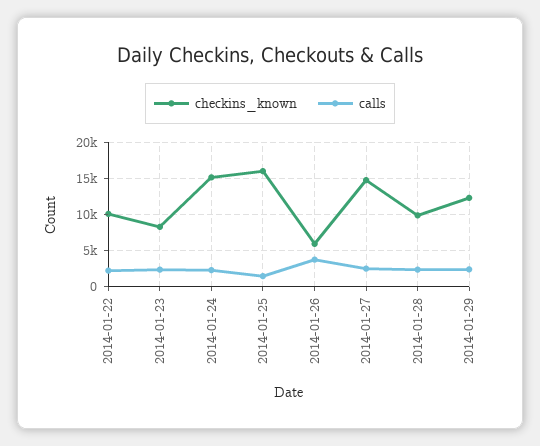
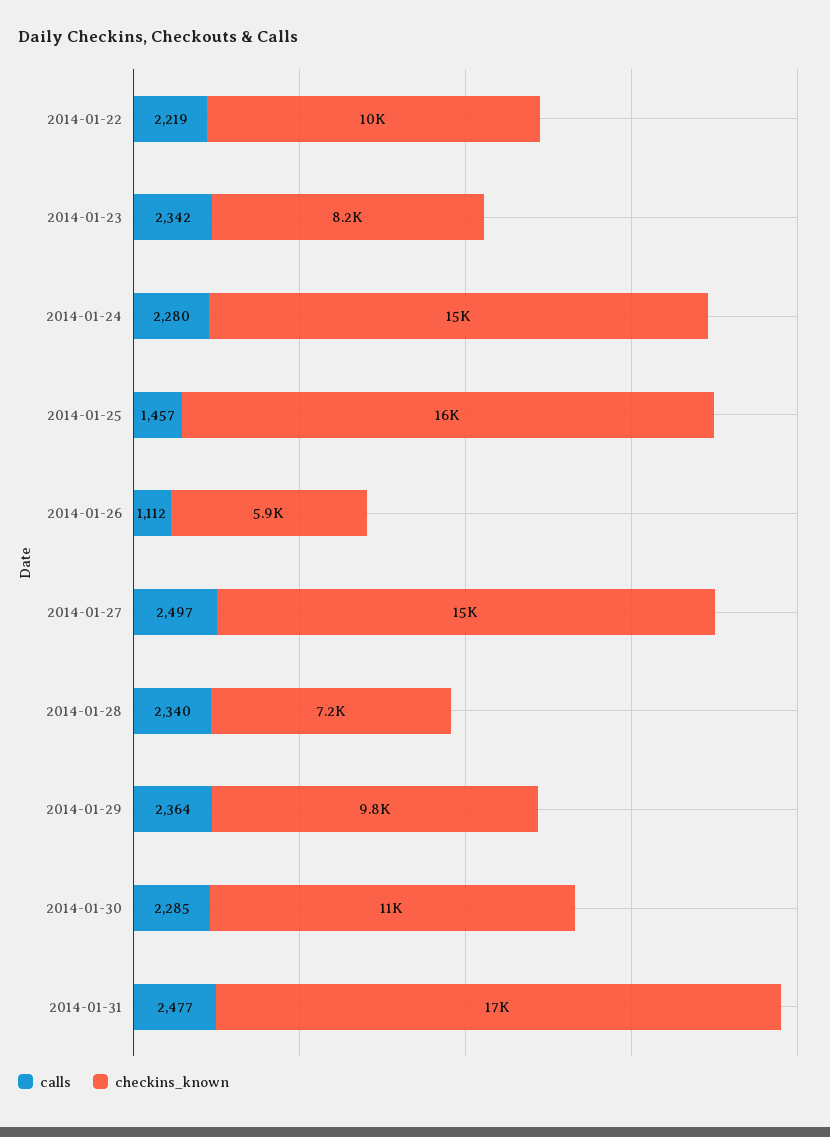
calls, 2014-01-26: 4000 -> 1112
checkins_known, 2014-01-28: 10000 -> 7200
checkins_known, 2014-01-29: 12000 -> 9800
calls, 2014-01-30: none -> 2285
checkins_known, 2014-01-30: none -> 11000
calls, 2014-01-31: none -> 2477
checkins_known, 2014-01-31: none -> 17000

